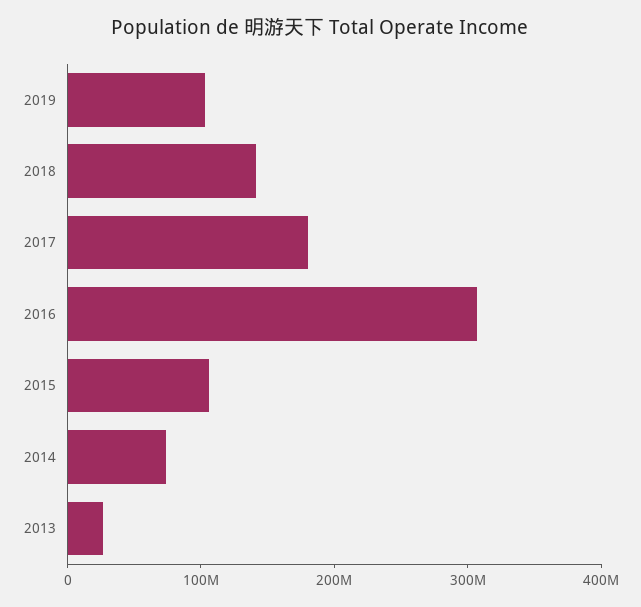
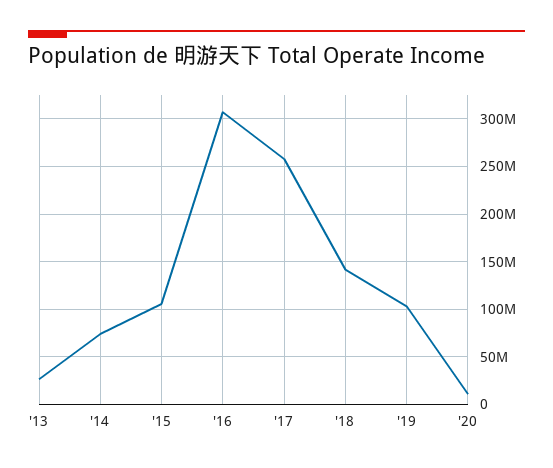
2017: 180000000 -> 260000000
'20: none -> 10000000

